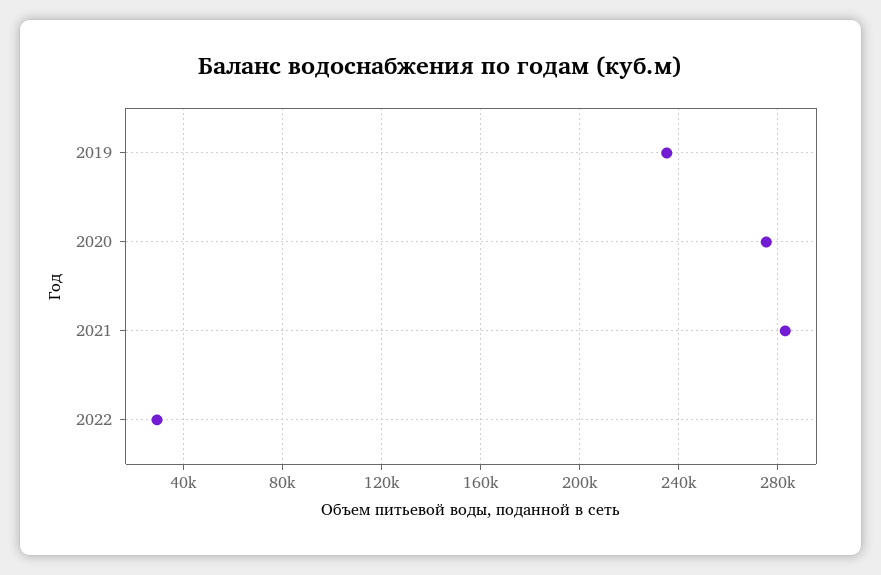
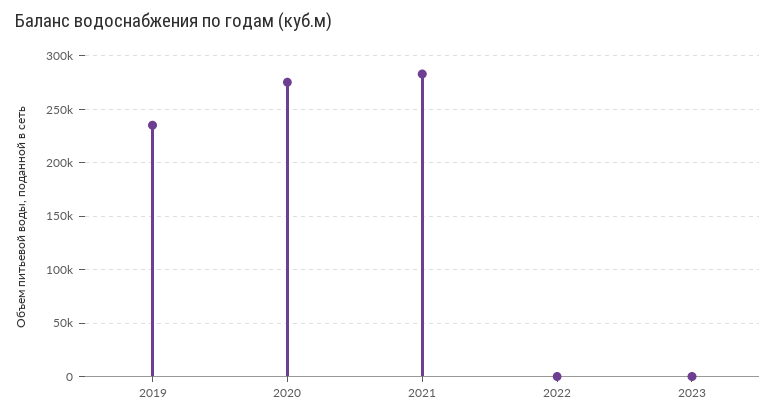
2022: 30000 -> 0
2023: none -> 0

